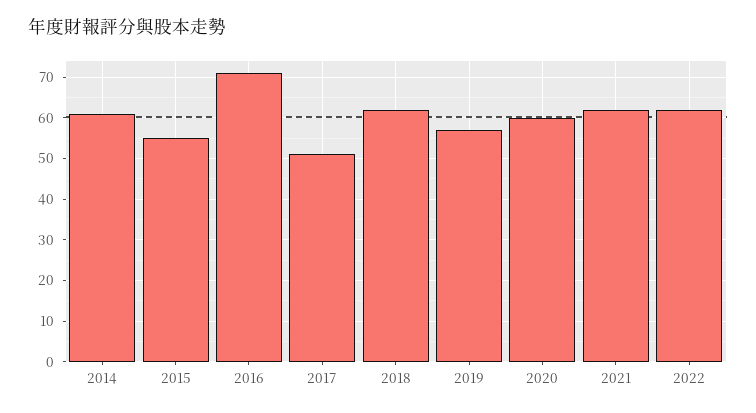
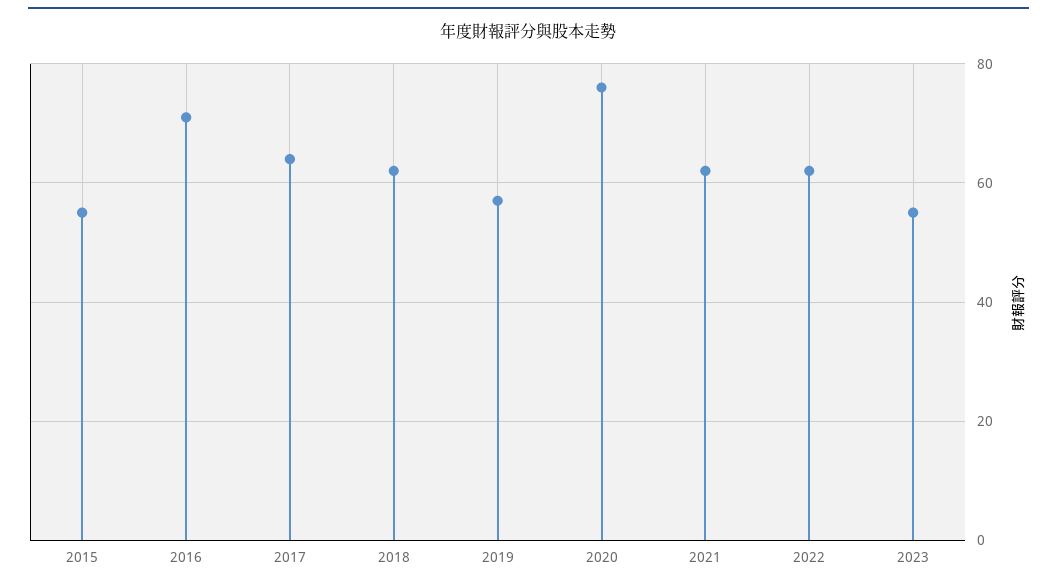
2014: 60 -> none
2017: 50 -> 65
2020: 60 -> 75
2023: none -> 55

